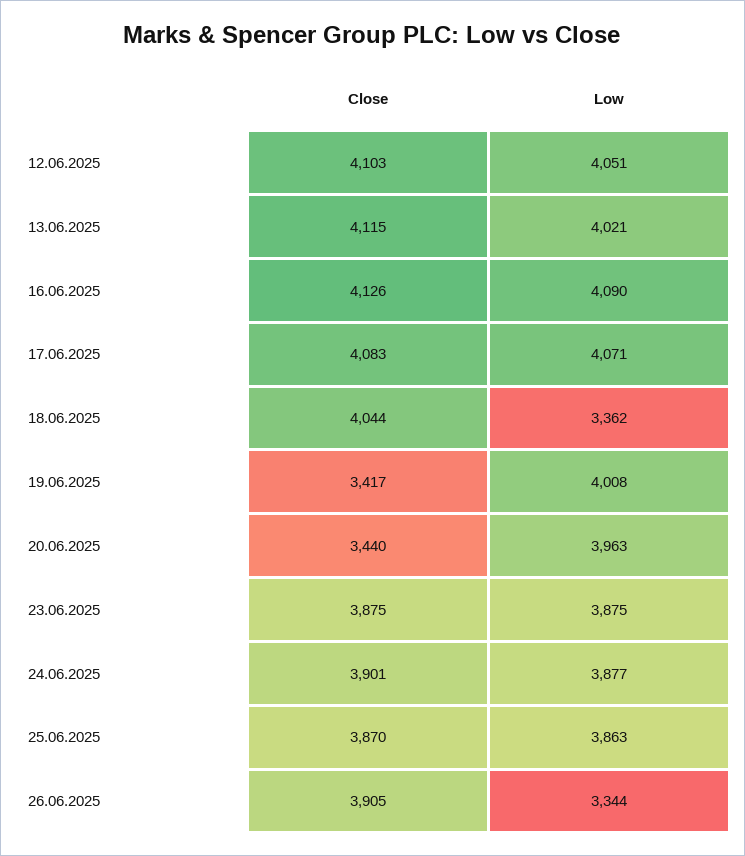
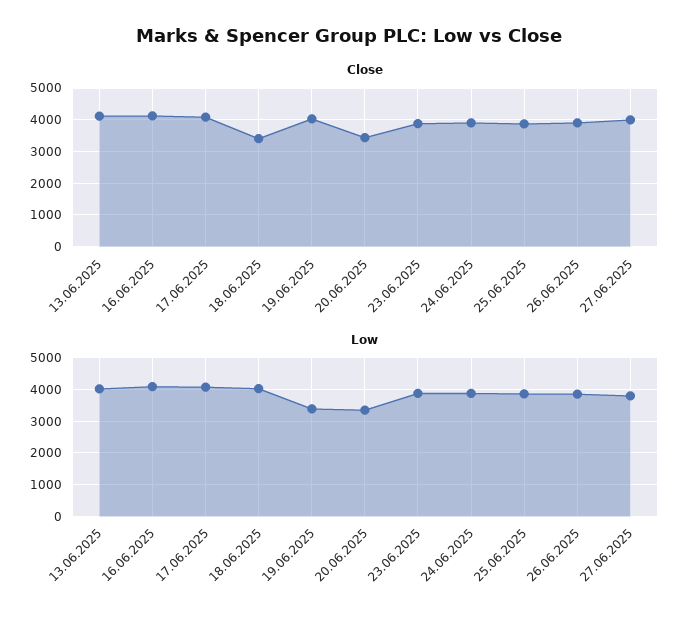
Close, 12.06.2025: 4103 -> none
Low, 12.06.2025: 4051 -> none
Close, 18.06.2025: 4044 -> 3400
Low, 18.06.2025: 3362 -> 4000
Close, 19.06.2025: 3417 -> 4000
Low, 19.06.2025: 4008 -> 3400
Low, 20.06.2025: 3963 -> 3400
Low, 26.06.2025: 3344 -> 3800
Close, 27.06.2025: none -> 4000
Low, 27.06.2025: none -> 3800

